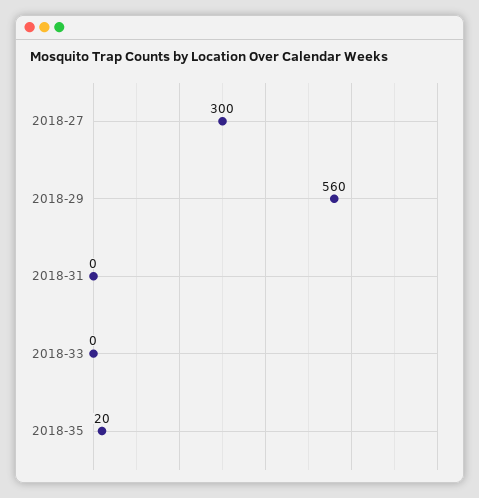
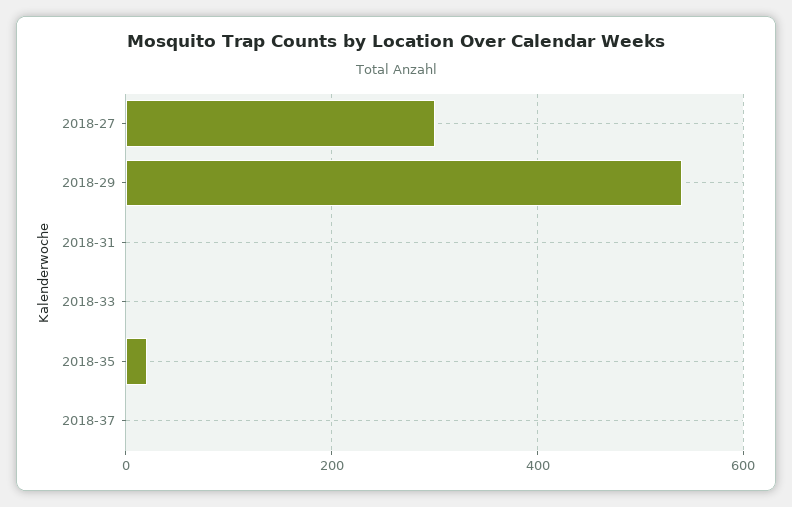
2018-29: 560 -> 540
2018-37: none -> 0

